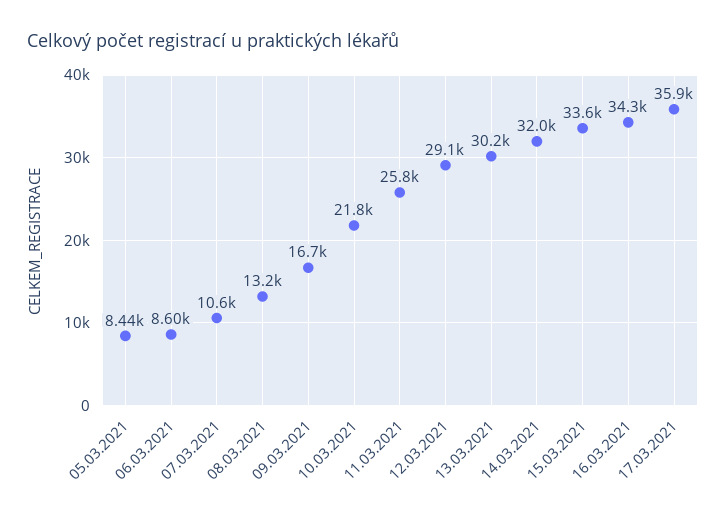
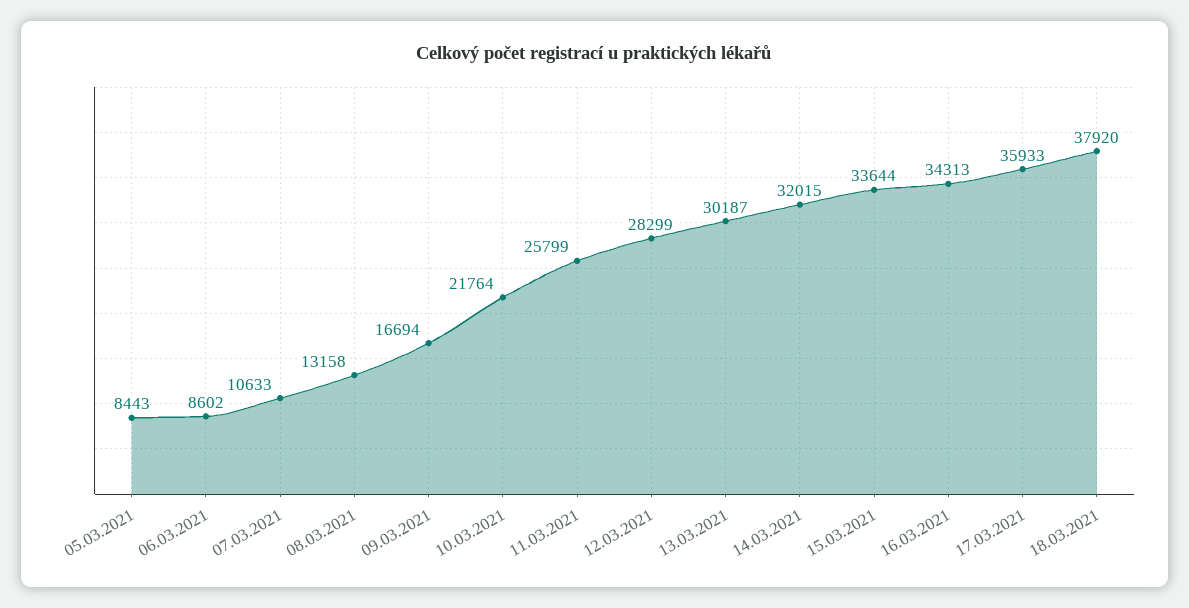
12.03.2021: 29100 -> 28299
18.03.2021: none -> 37920

